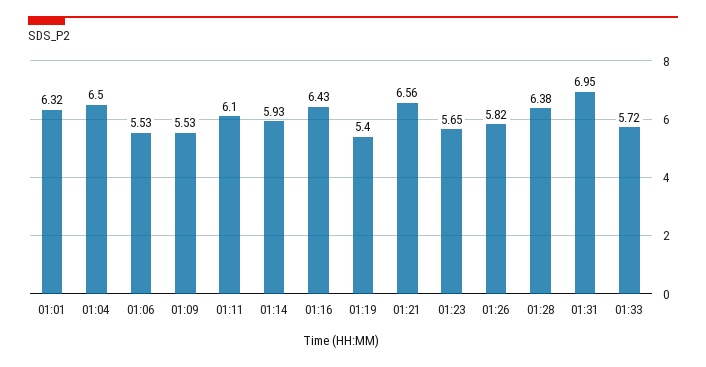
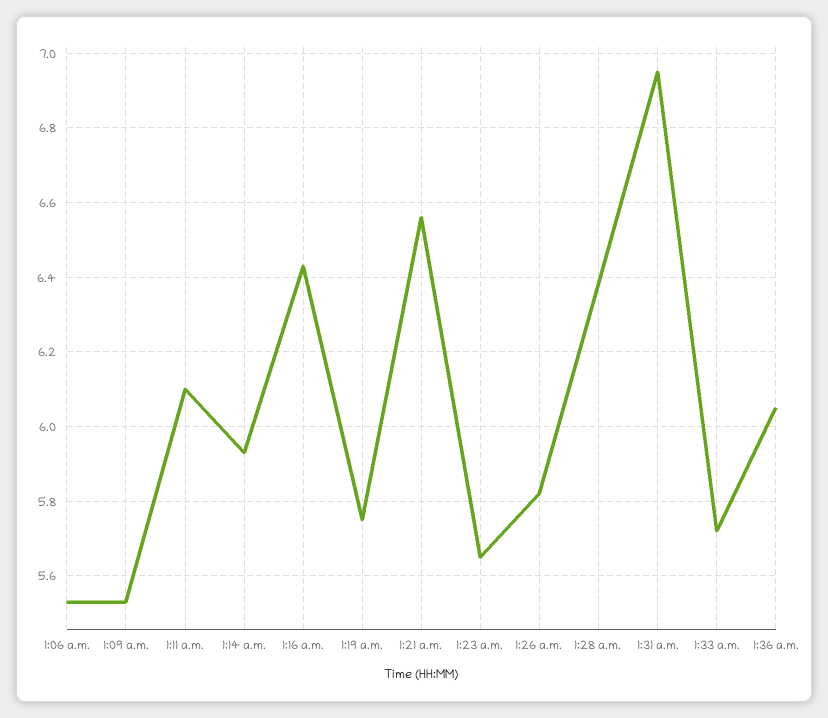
01:01: 6.32 -> none
01:04: 6.5 -> none
01:19: 5.4 -> 5.75
1:36 a.m.: none -> 6.05

